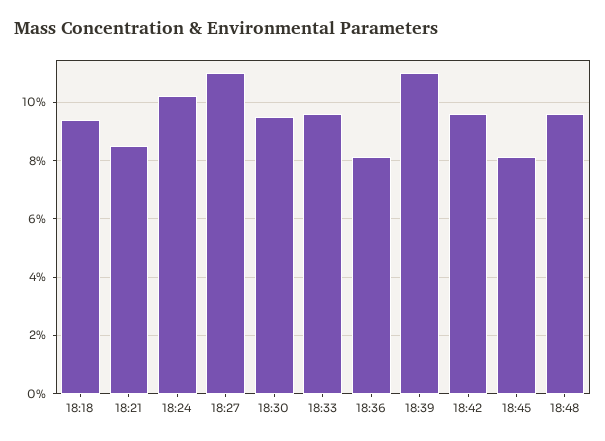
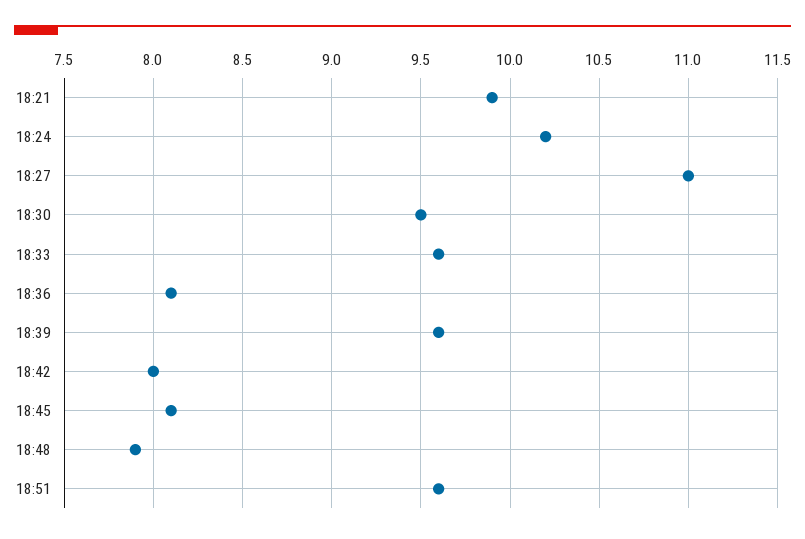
18:18: 9.5 -> none
18:21: 8.5 -> 9.9
18:39: 11 -> 9.6
18:42: 9.5 -> 8
18:48: 9.5 -> 7.9
18:51: none -> 9.6

